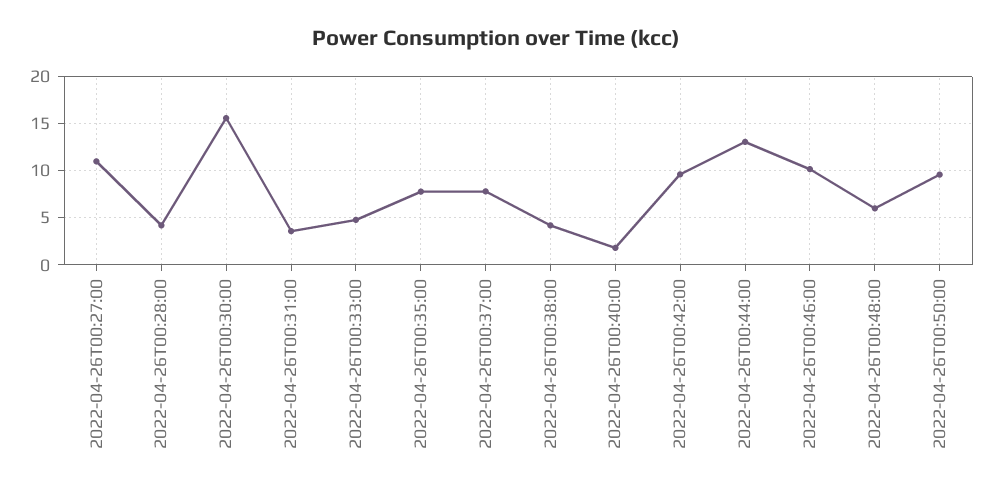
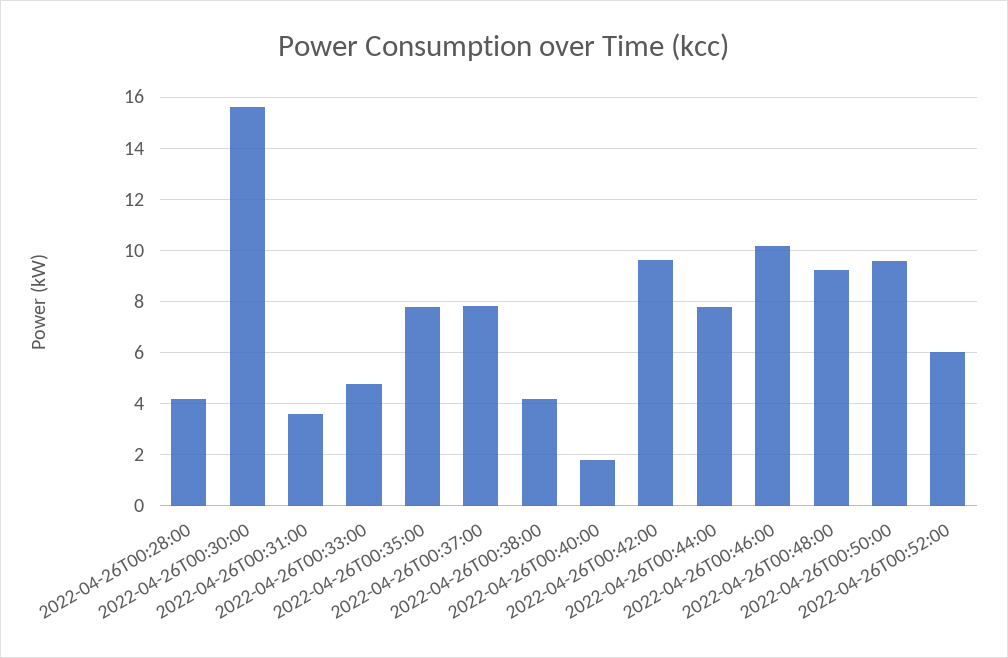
2022-04-26T00:27:00: 11 -> none
2022-04-26T00:44:00: 13 -> 7.75
2022-04-26T00:48:00: 6 -> 9.25
2022-04-26T00:52:00: none -> 6

